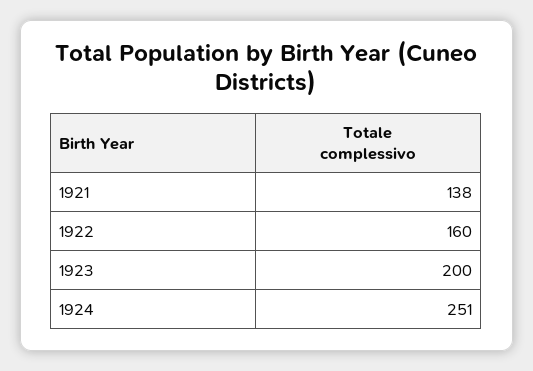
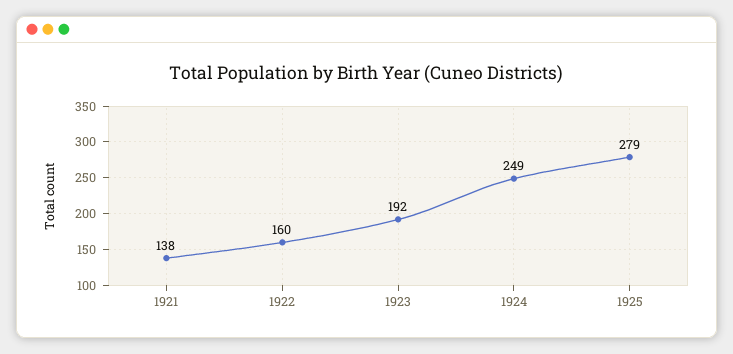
1923: 200 -> 192
1924: 251 -> 249
1925: none -> 279

